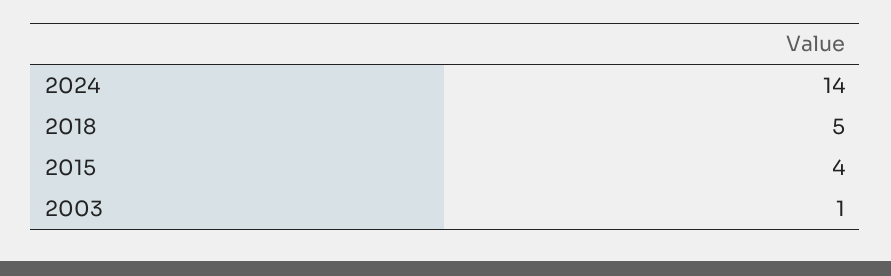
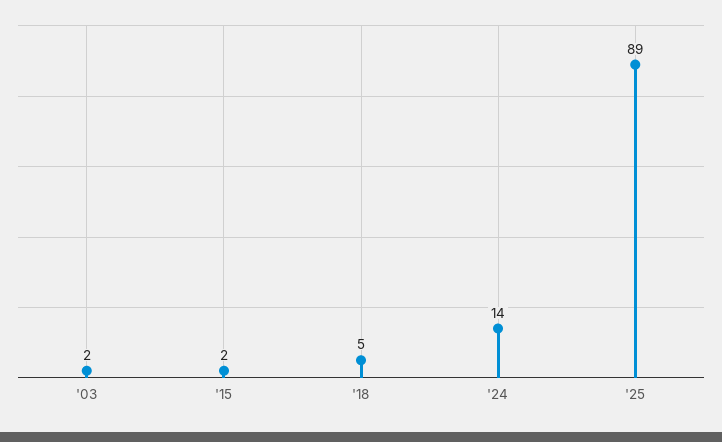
2015: 4 -> 2
2003: 1 -> 2
'25: none -> 89

